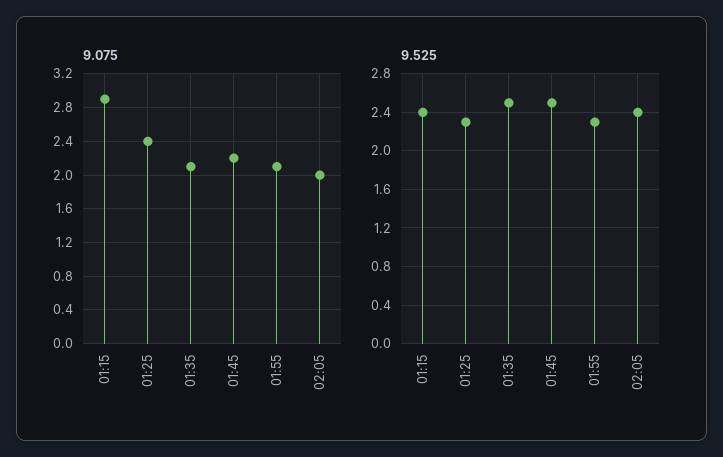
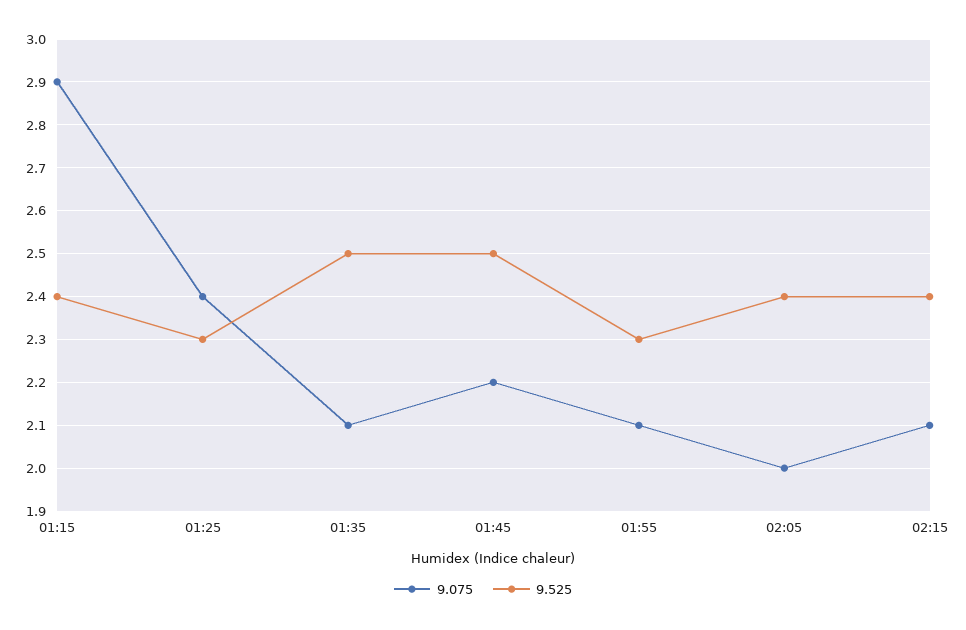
9.075, 02:15: none -> 2.1
9.525, 02:15: none -> 2.4

